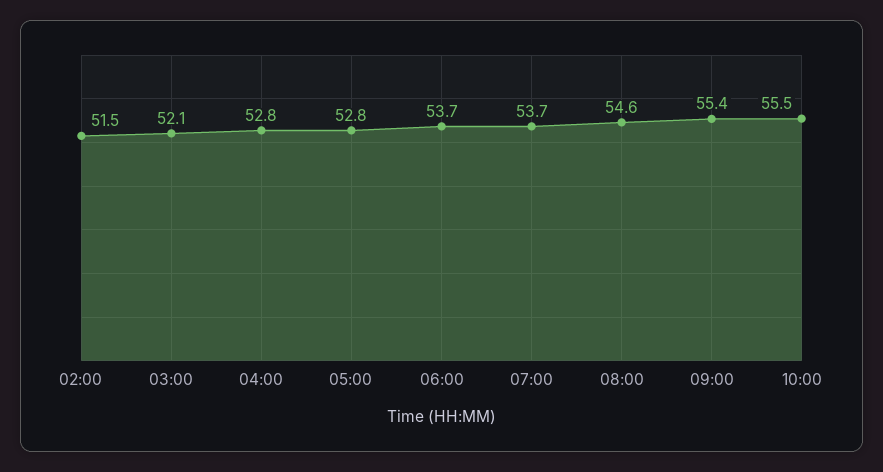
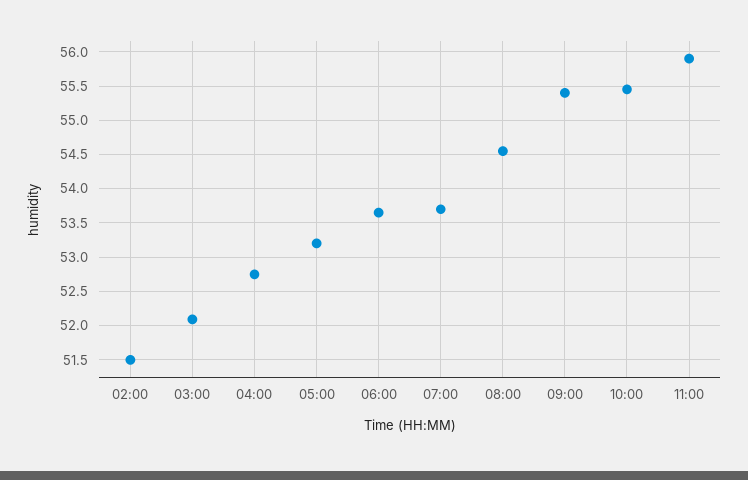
05:00: 52.8 -> 53.2
11:00: none -> 55.9

